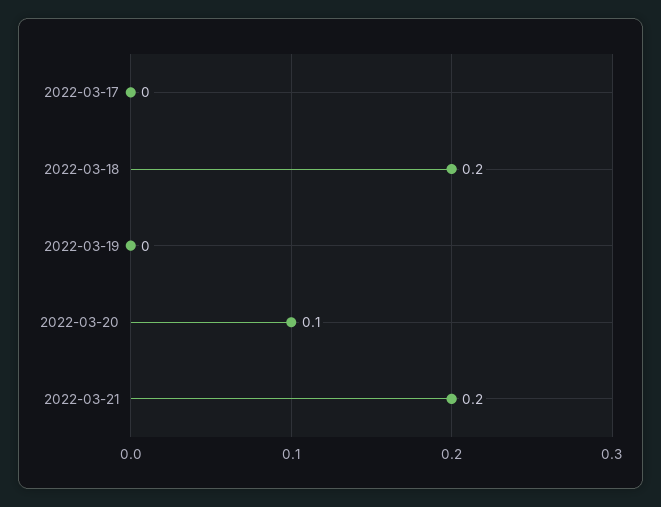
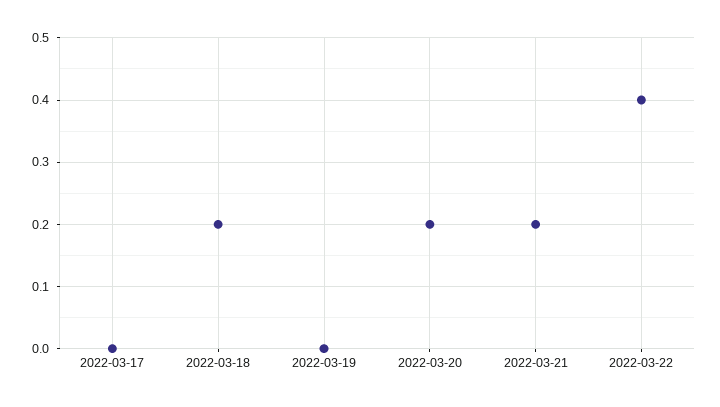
2022-03-20: 0.1 -> 0.2
2022-03-22: none -> 0.4

